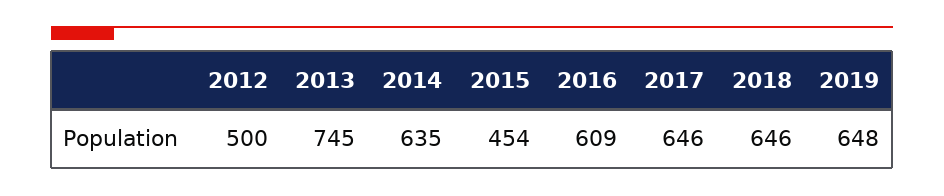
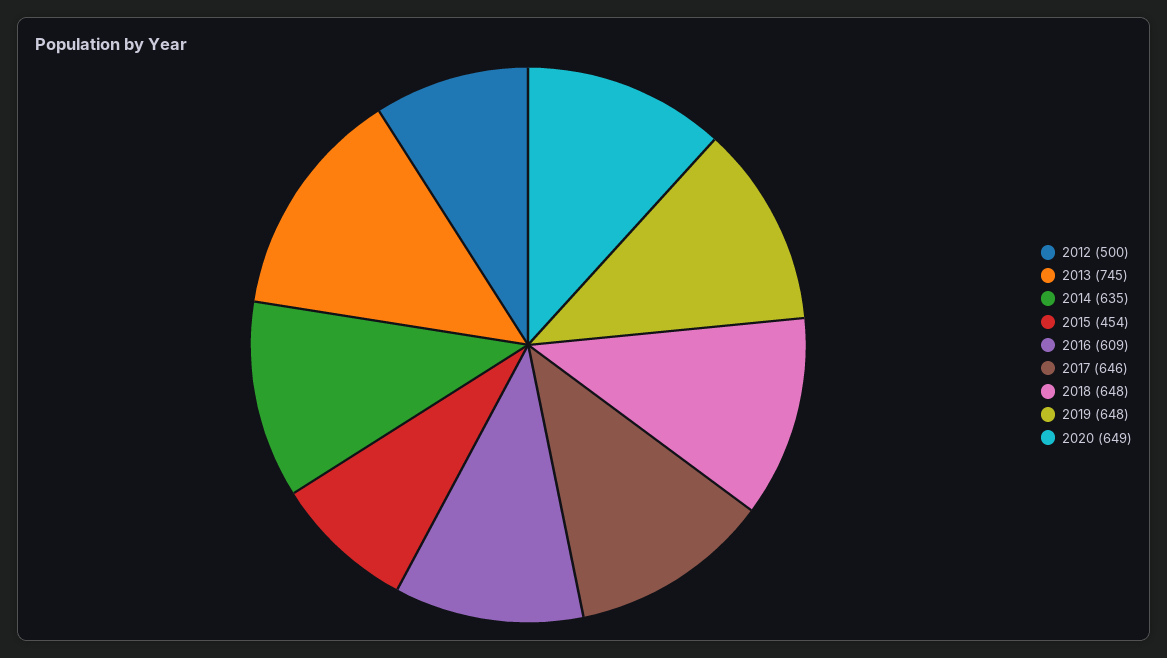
2018: 646 -> 648
2020: none -> 649

